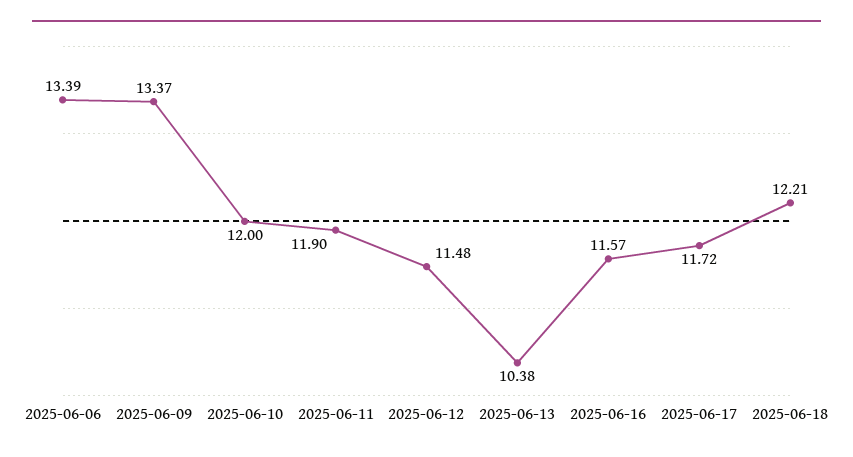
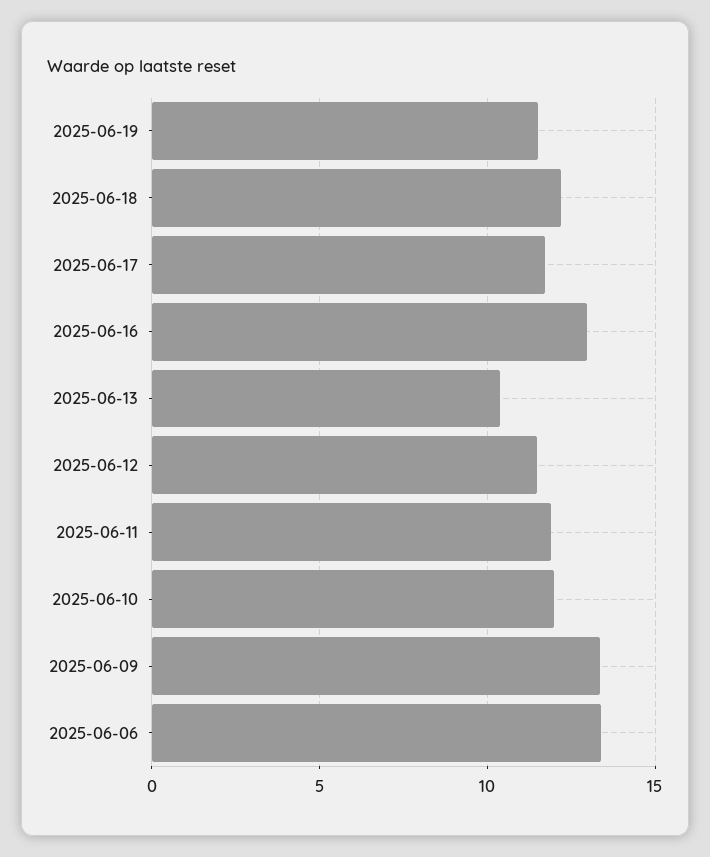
2025-06-16: 11.57 -> 13
2025-06-19: none -> 11.5

